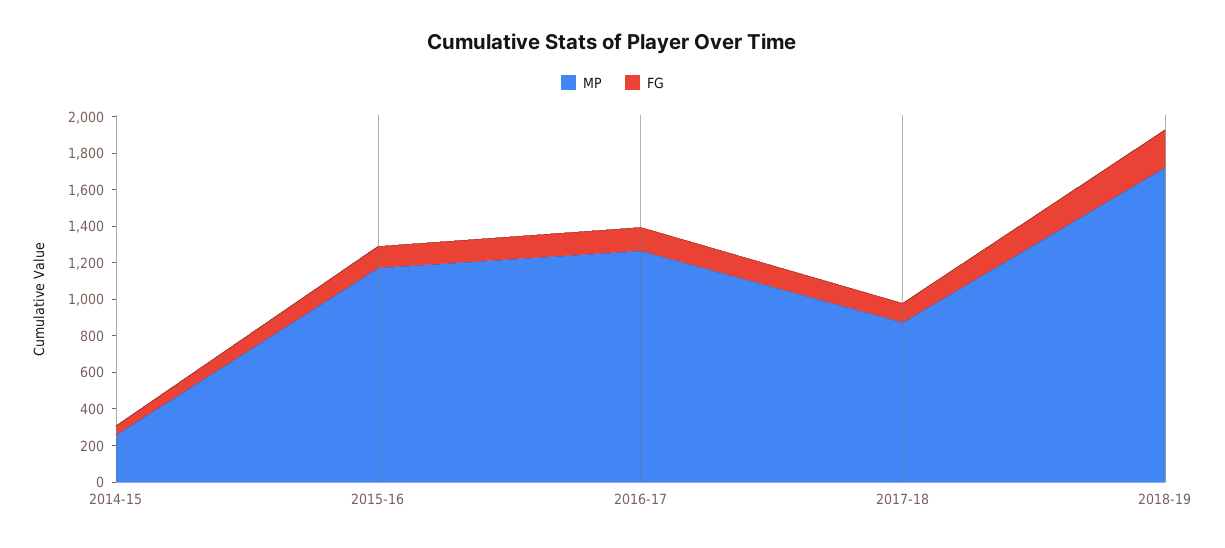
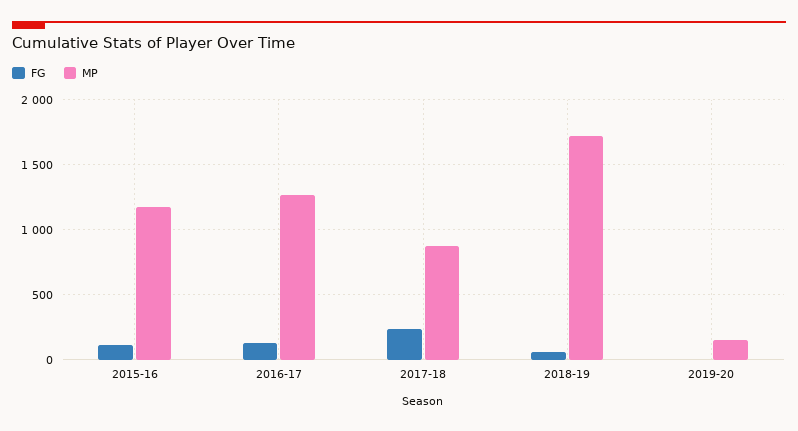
MP, 2014-15: 250 -> none
FG, 2014-15: 50 -> none
FG, 2017-18: 100 -> 250
FG, 2018-19: 200 -> 50
FG, 2019-20: none -> 0
MP, 2019-20: none -> 150

